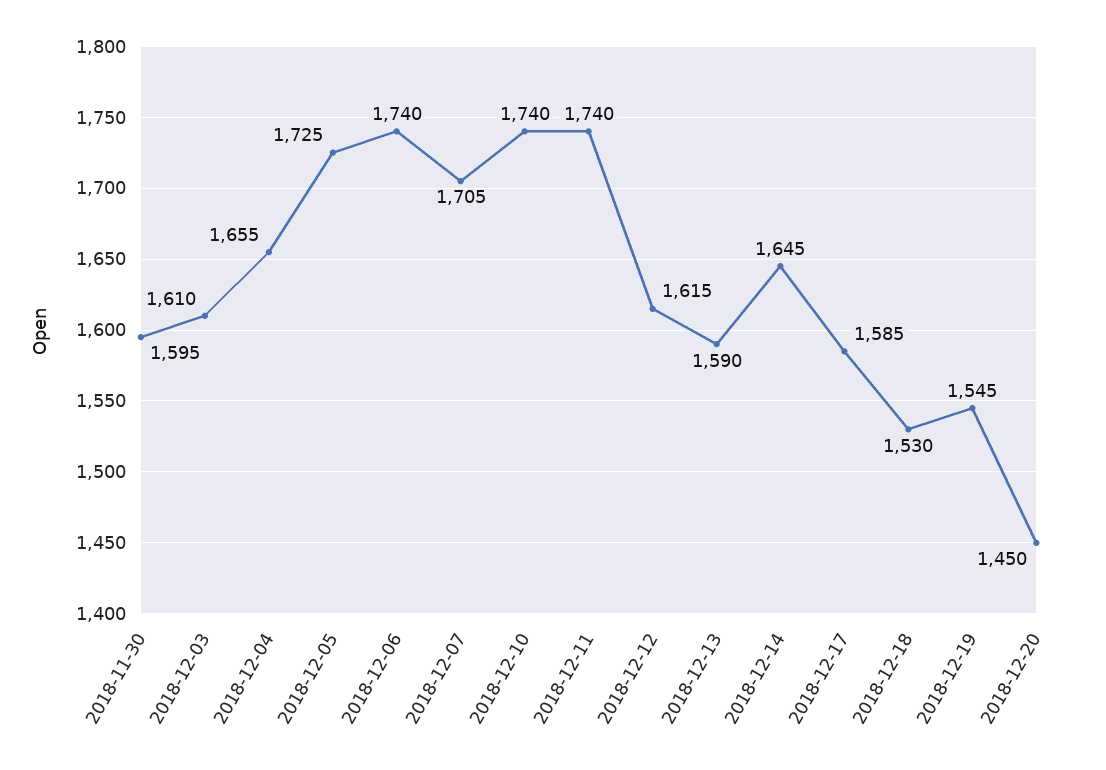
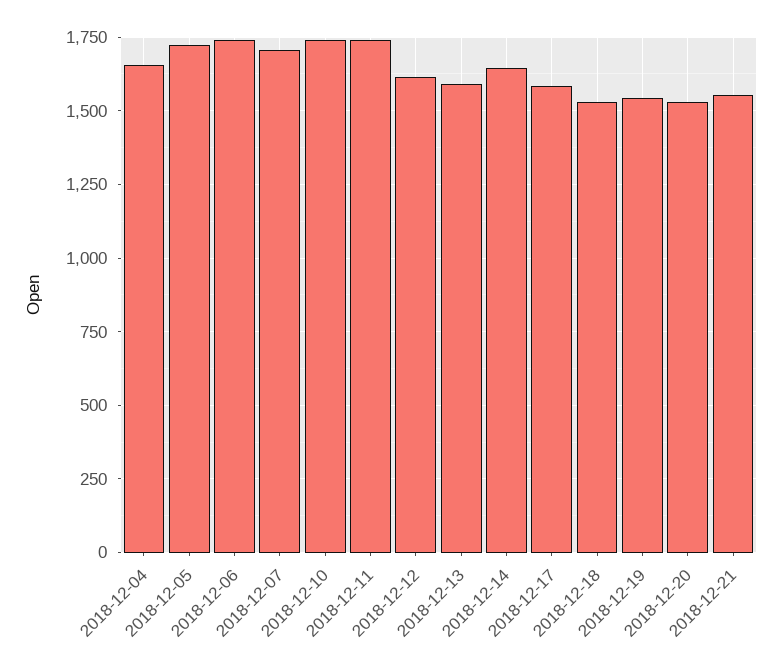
2018-11-30: 1595 -> none
2018-12-03: 1610 -> none
2018-12-20: 1450 -> 1525
2018-12-21: none -> 1550

